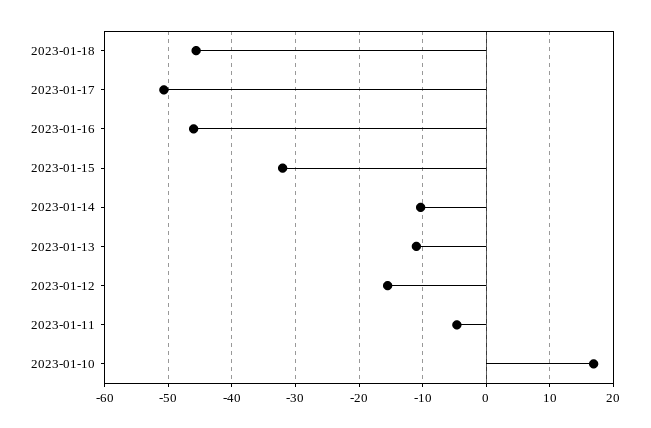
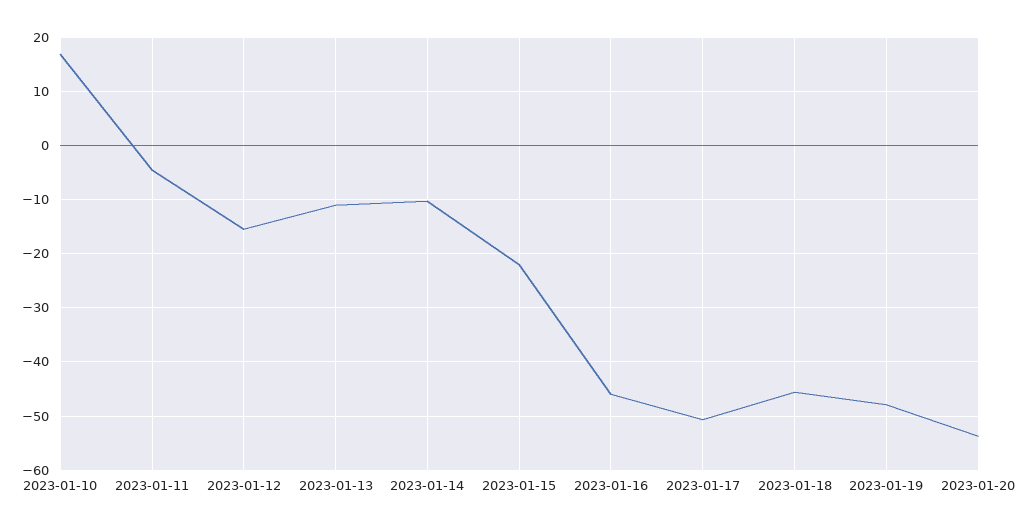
2023-01-15: -32 -> -22
2023-01-19: none -> -48
2023-01-20: none -> -54

